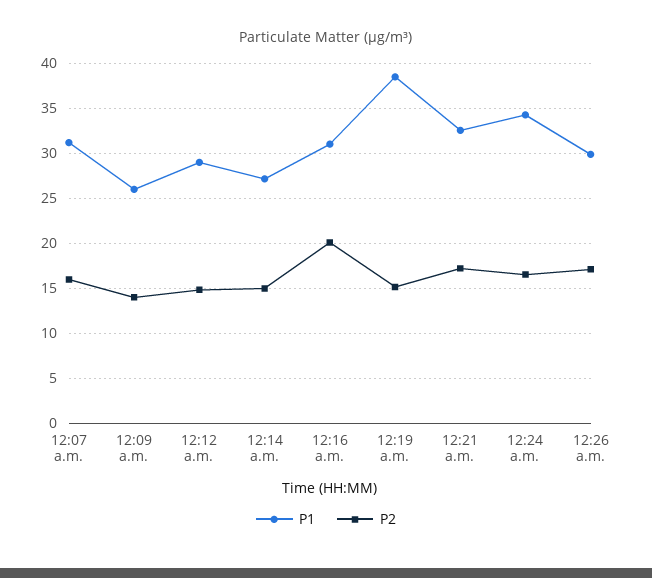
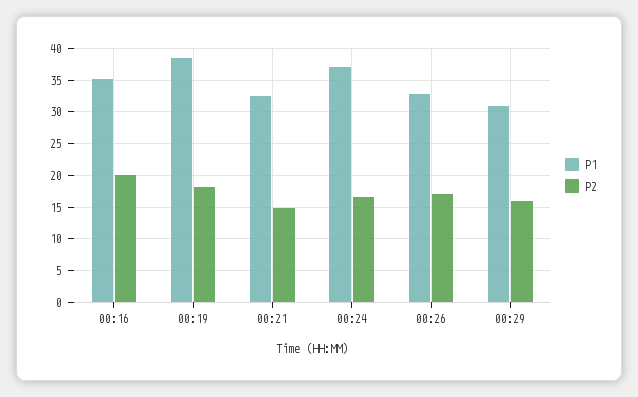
P1, 12:07 a.m.: 31 -> none
P2, 12:07 a.m.: 16 -> none
P1, 12:09 a.m.: 26 -> none
P2, 12:09 a.m.: 14 -> none
P1, 12:12 a.m.: 29 -> none
P2, 12:12 a.m.: 15 -> none
P1, 12:14 a.m.: 27 -> none
P2, 12:14 a.m.: 15 -> none
P1, 12:16 a.m.: 31 -> 35
P2, 12:19 a.m.: 15 -> 18
P2, 12:21 a.m.: 17 -> 15
P1, 12:24 a.m.: 34 -> 37
P1, 12:26 a.m.: 30 -> 33
P1, 00:29: none -> 31
P2, 00:29: none -> 16

